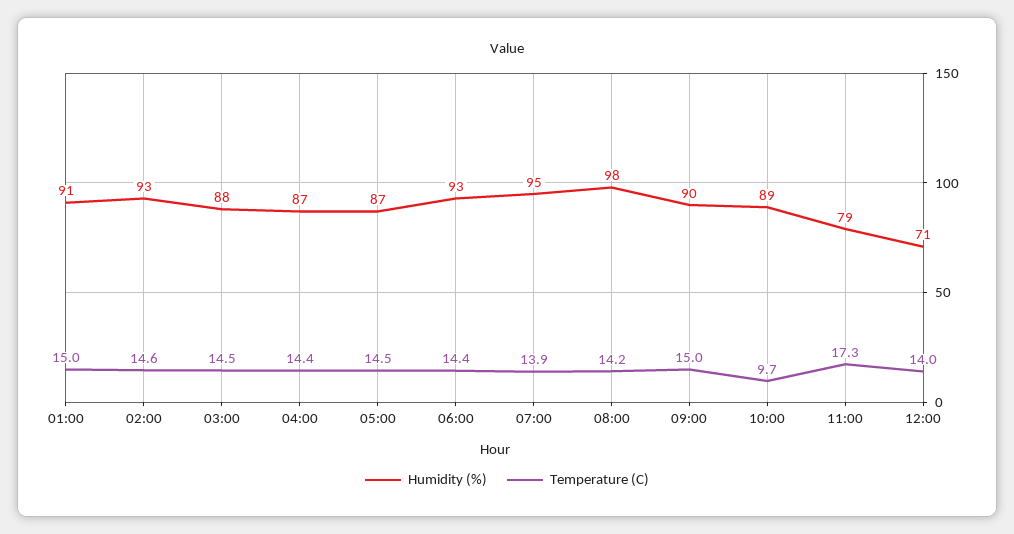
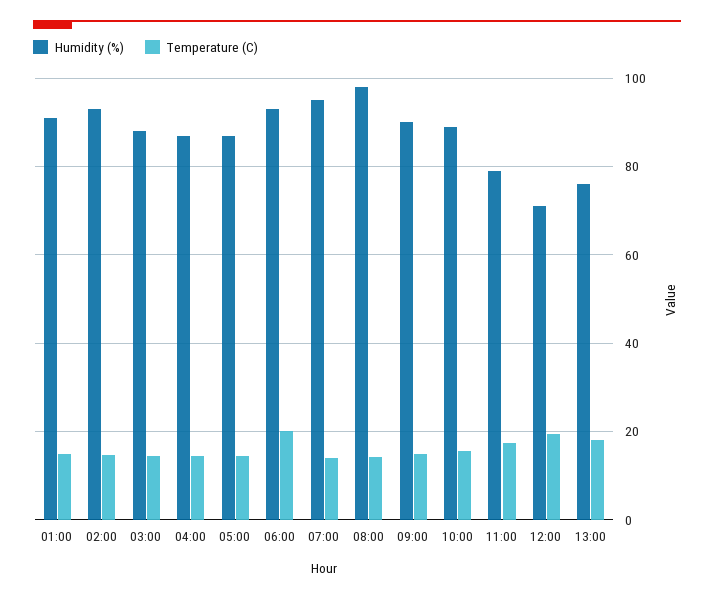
Temperature (C), 06:00: 14.4 -> 20
Temperature (C), 10:00: 9.7 -> 16
Temperature (C), 12:00: 14 -> 20
Humidity (%), 13:00: none -> 76
Temperature (C), 13:00: none -> 18

